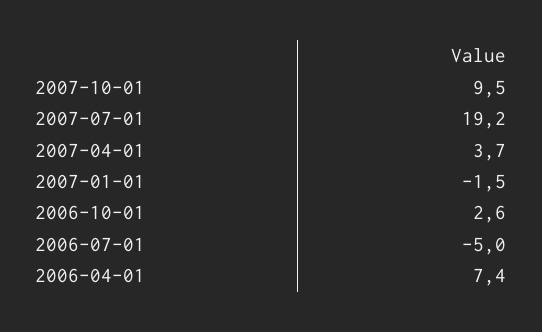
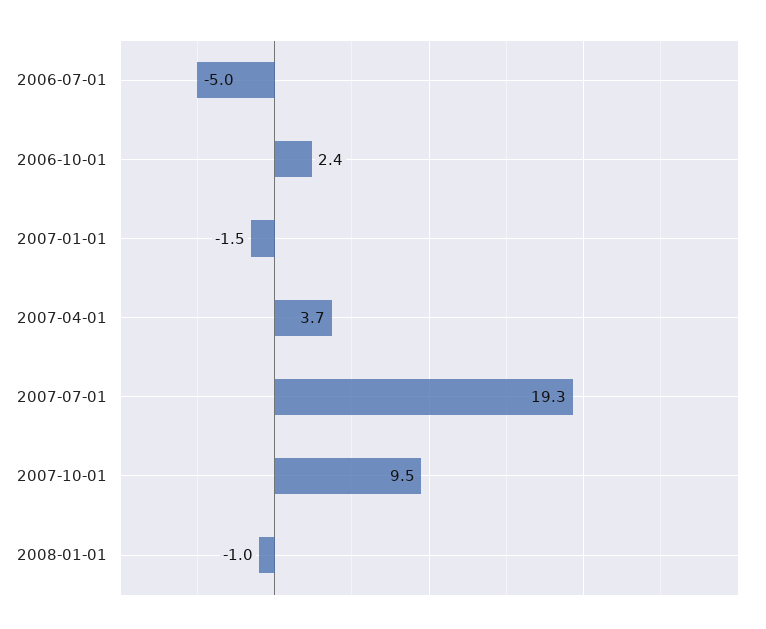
2007-07-01: 19.2 -> 19.3
2006-10-01: 2.6 -> 2.4
2006-04-01: 7.4 -> none
2008-01-01: none -> -1

